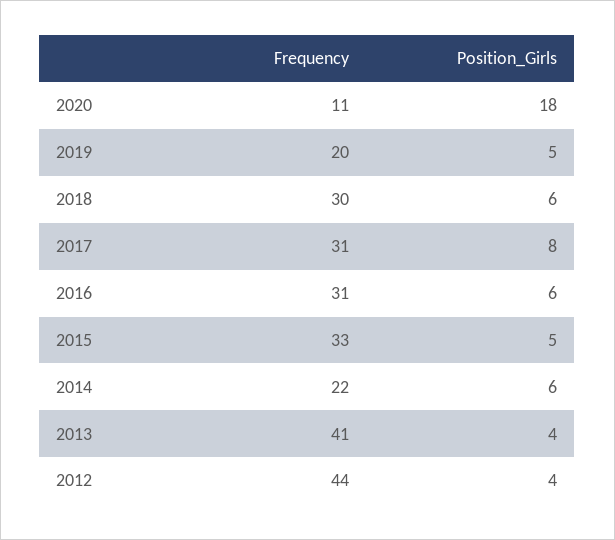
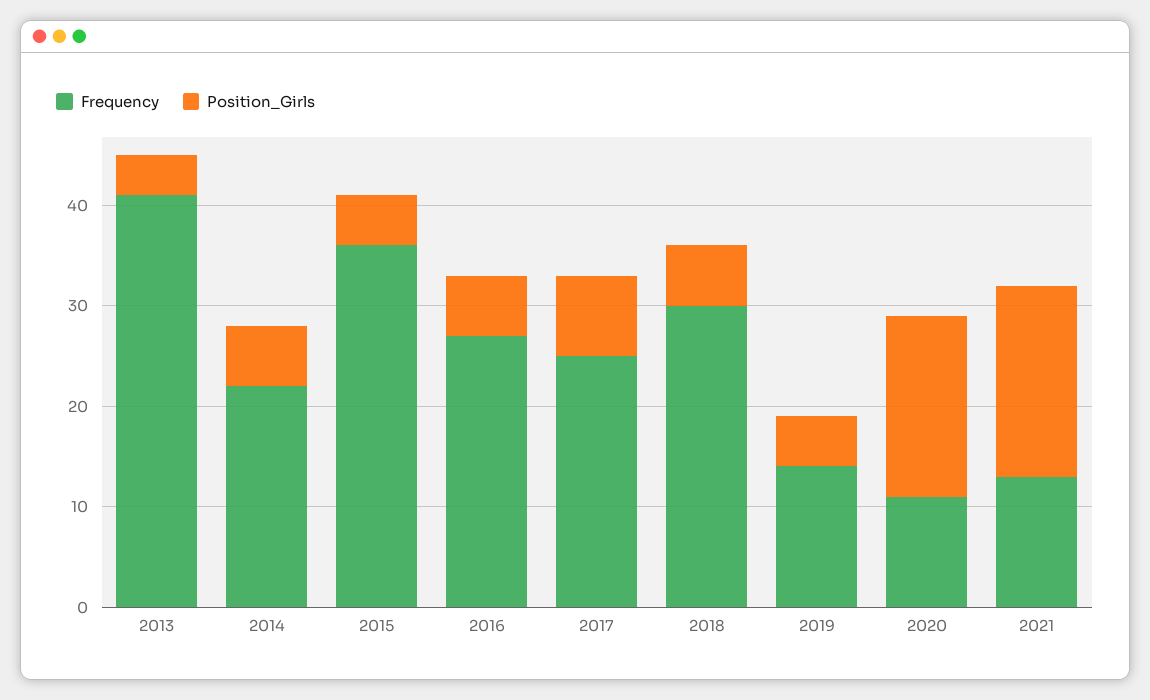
Frequency, 2019: 20 -> 14
Frequency, 2017: 31 -> 25
Frequency, 2016: 31 -> 27
Frequency, 2015: 33 -> 36
Frequency, 2012: 44 -> none
Position_Girls, 2012: 4 -> none
Frequency, 2021: none -> 13
Position_Girls, 2021: none -> 19

